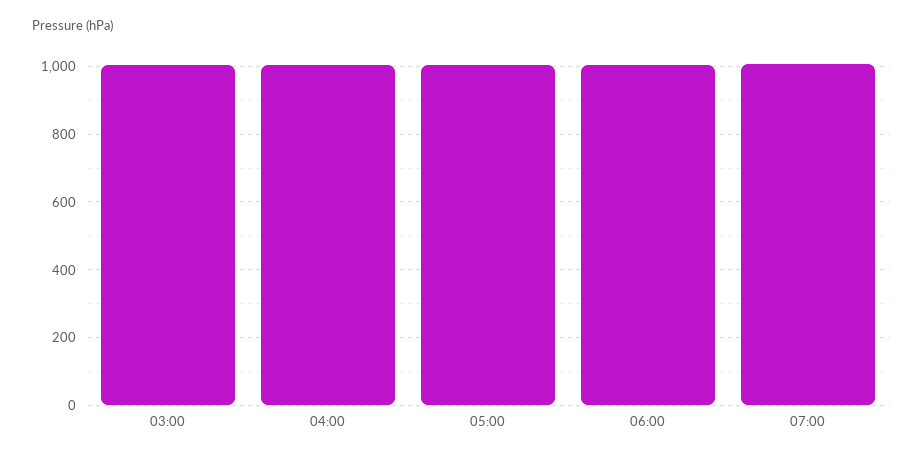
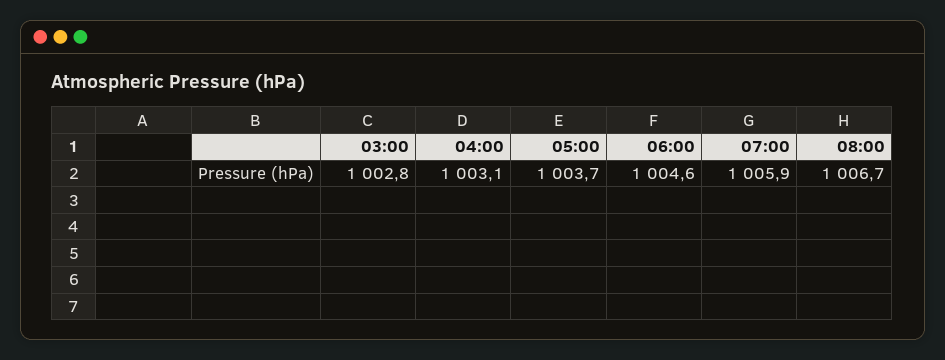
08:00: none -> 1006.7

